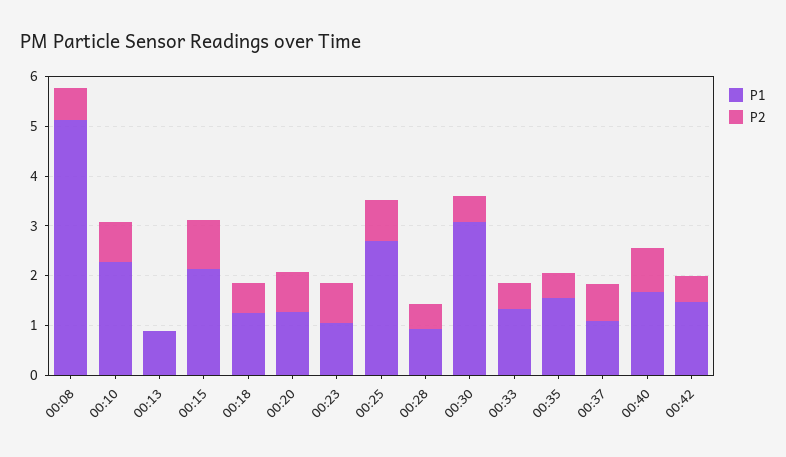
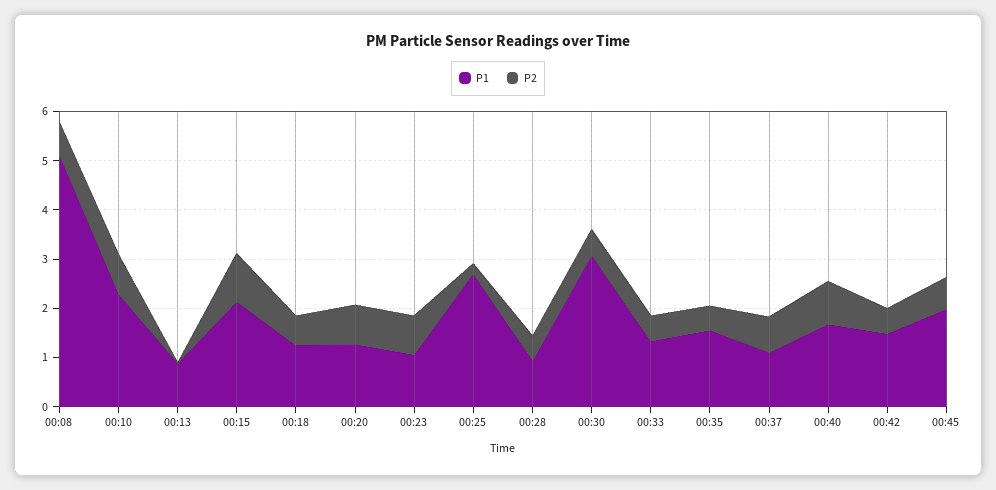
P2, 00:25: 0.8 -> 0.2
P1, 00:45: none -> 2
P2, 00:45: none -> 0.6

